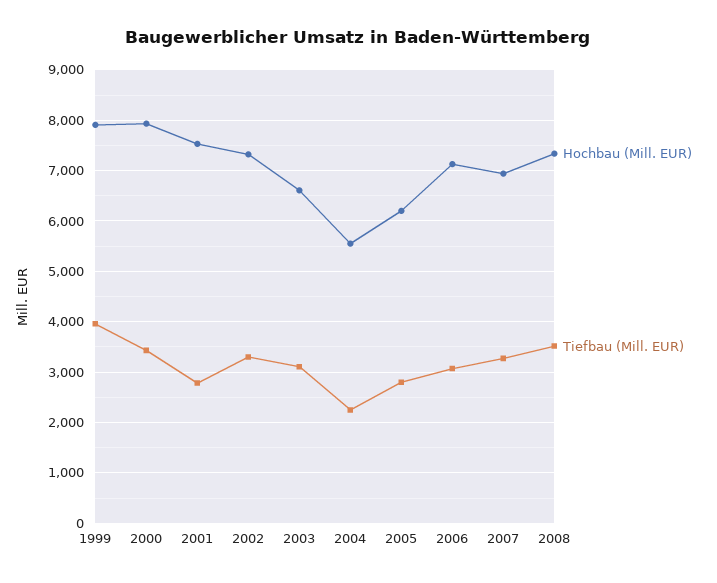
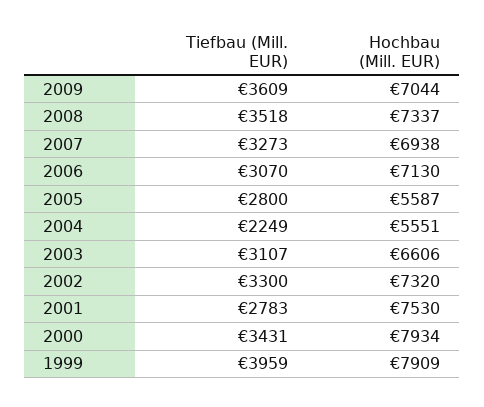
Hochbau (Mill. EUR), 2005: 6200 -> 5587
Tiefbau (Mill. EUR), 2009: none -> 3609
Hochbau (Mill. EUR), 2009: none -> 7044

